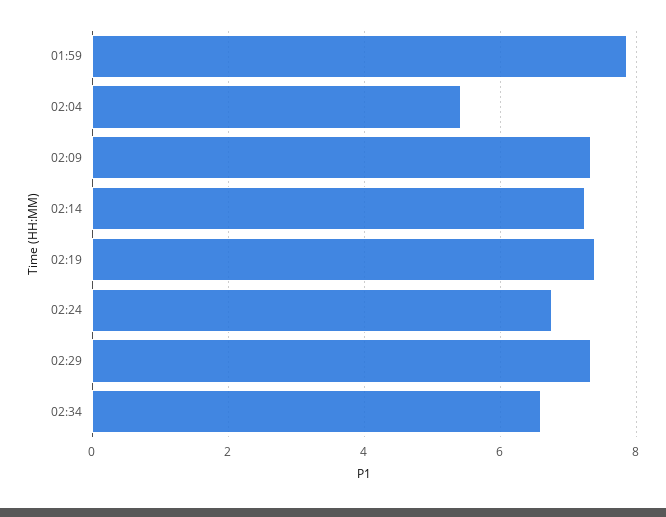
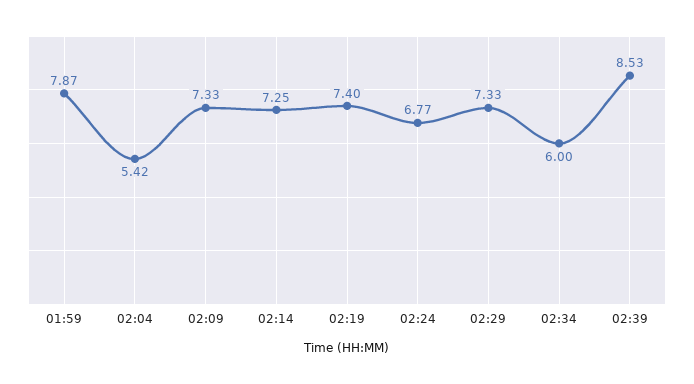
02:34: 6.6 -> 6
02:39: none -> 8.53

